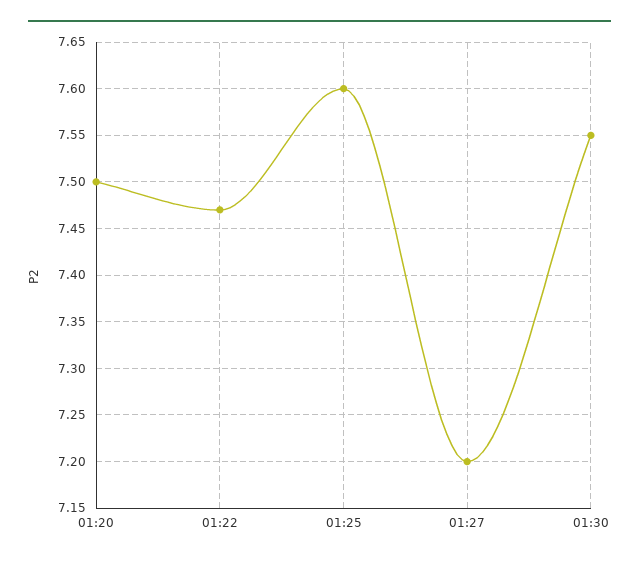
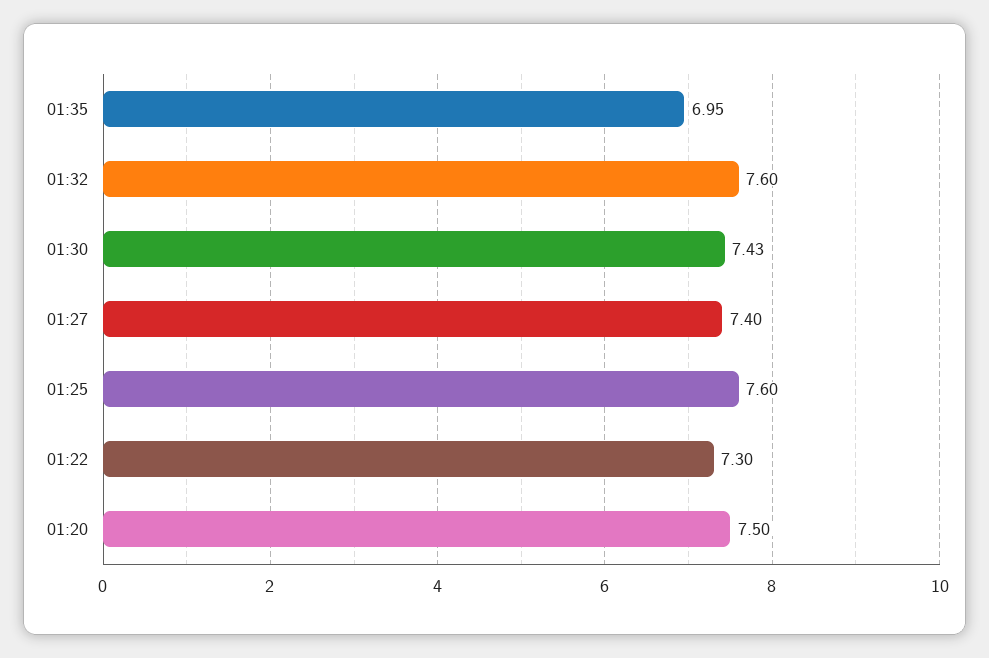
01:22: 7.47 -> 7.3
01:27: 7.2 -> 7.4
01:30: 7.55 -> 7.43
01:35: none -> 6.95
01:32: none -> 7.6

